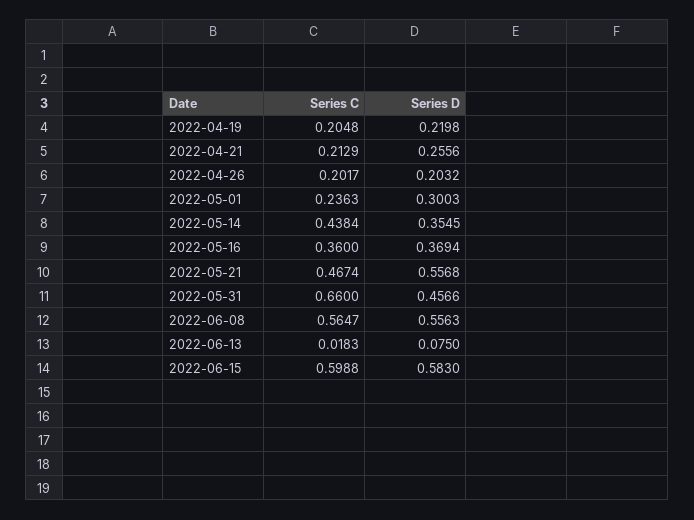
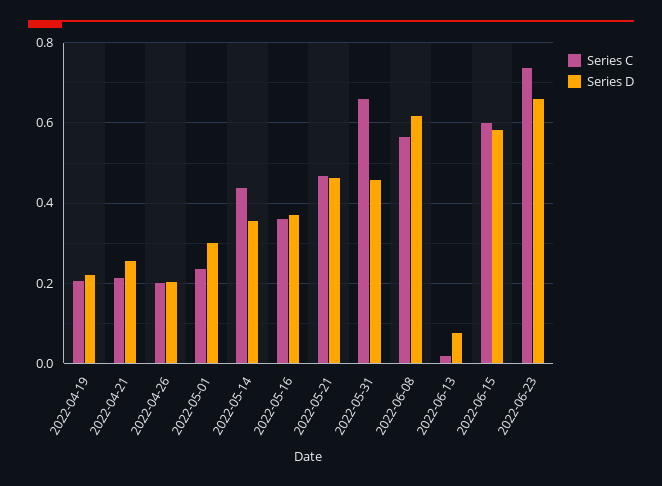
Series D, 2022-05-21: 0.5568 -> 0.46
Series D, 2022-06-08: 0.5563 -> 0.62
Series C, 2022-06-23: none -> 0.74
Series D, 2022-06-23: none -> 0.66

